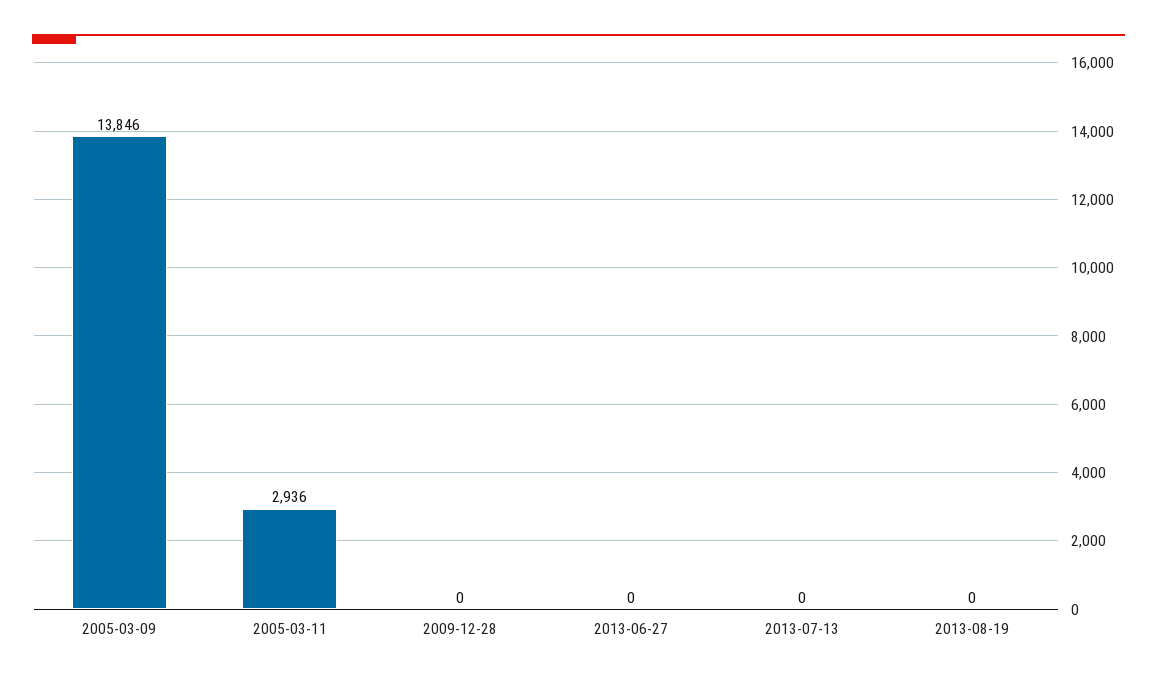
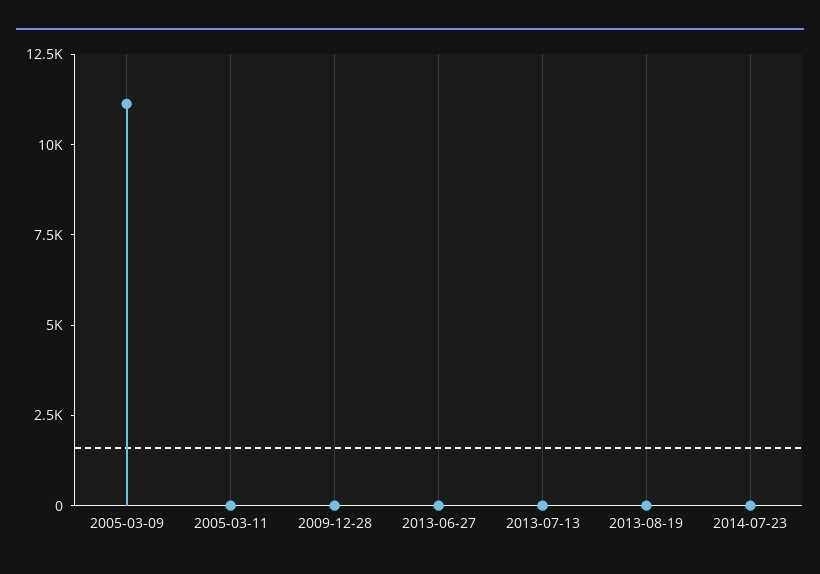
2005-03-09: 13846 -> 11000
2005-03-11: 2936 -> 0
2014-07-23: none -> 0

